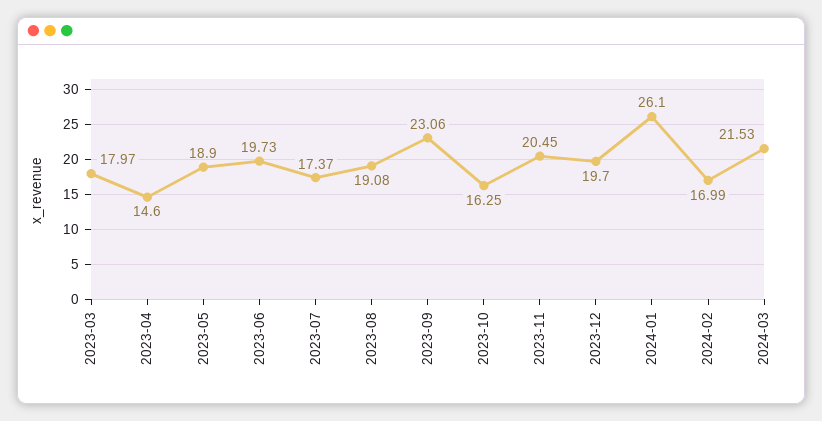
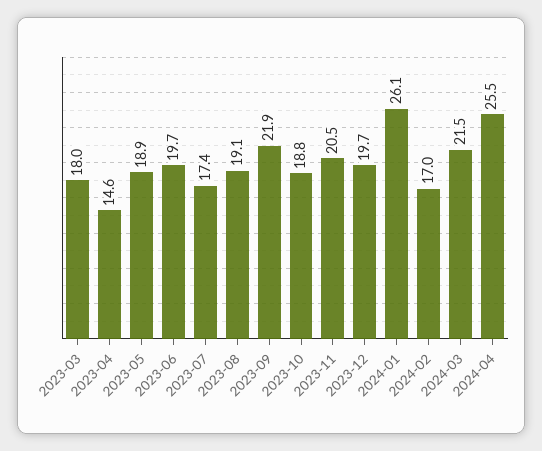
2023-09: 23.06 -> 21.9
2023-10: 16.25 -> 18.8
2024-04: none -> 25.5

